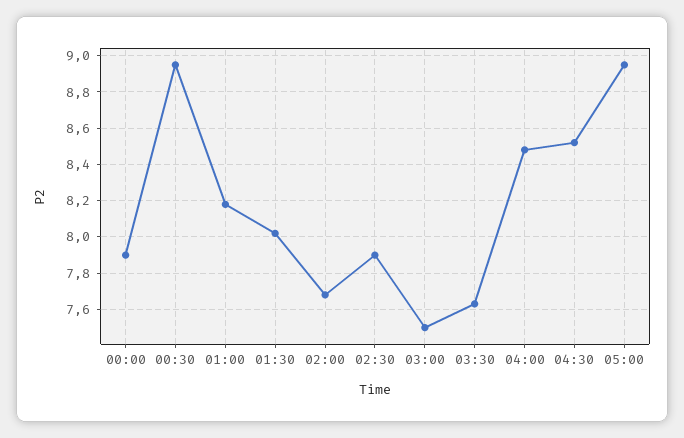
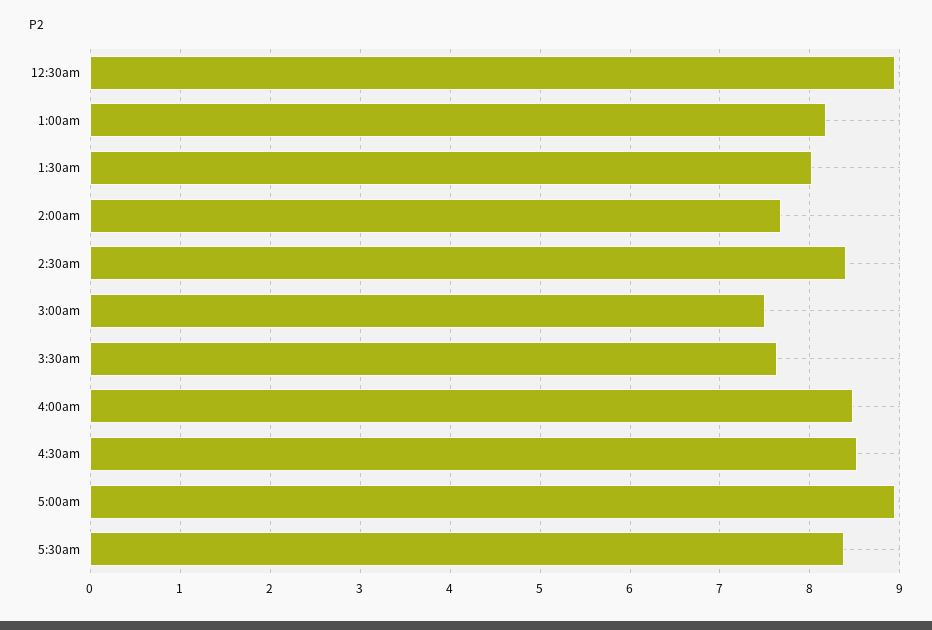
00:00: 7.9 -> none
02:30: 7.9 -> 8.4
5:30am: none -> 8.4

